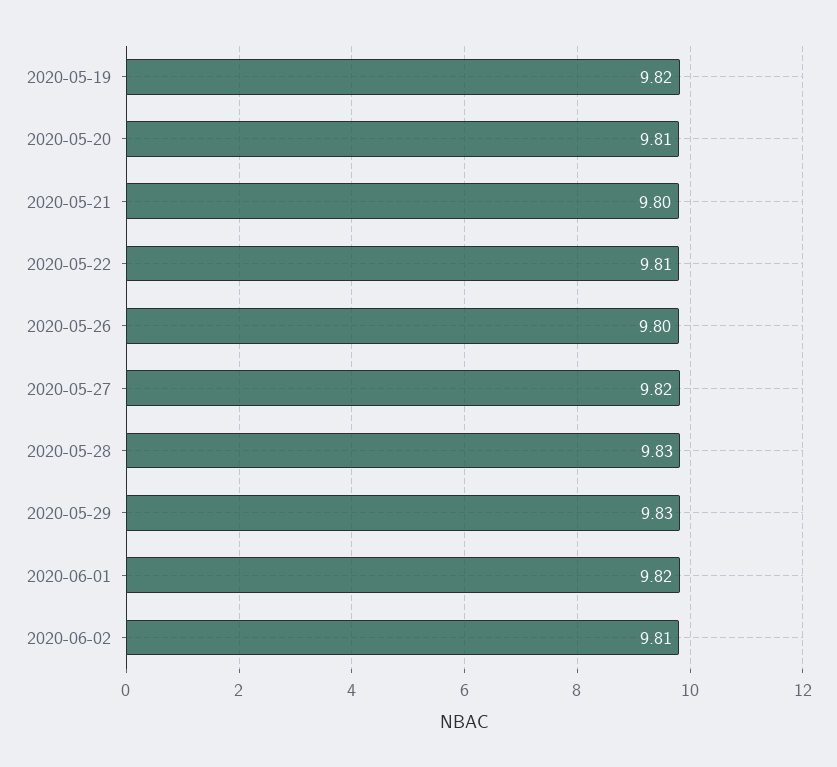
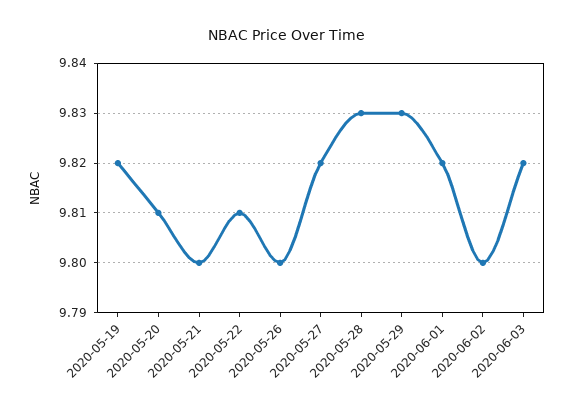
2020-06-02: 9.81 -> 9.8
2020-06-03: none -> 9.82

